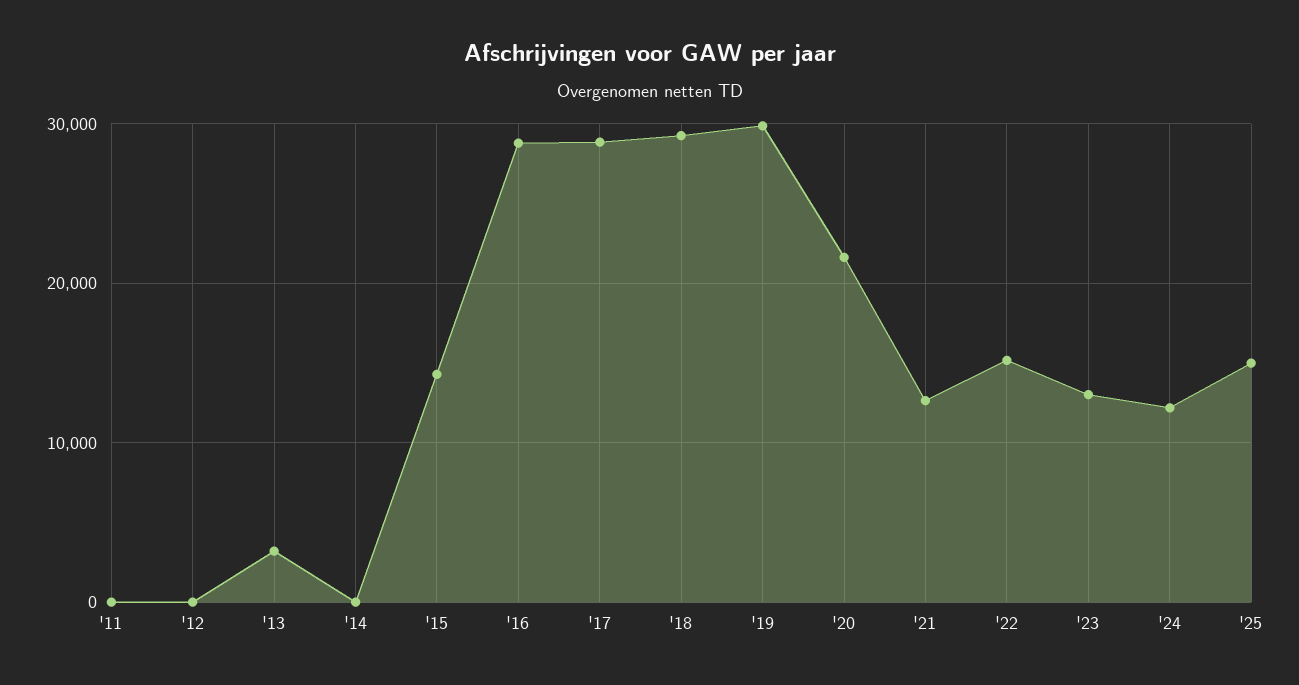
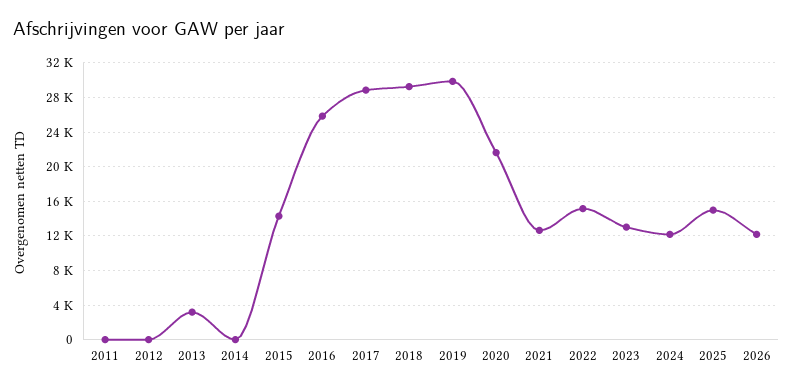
'16: 29000 -> 26000
2026: none -> 12000

